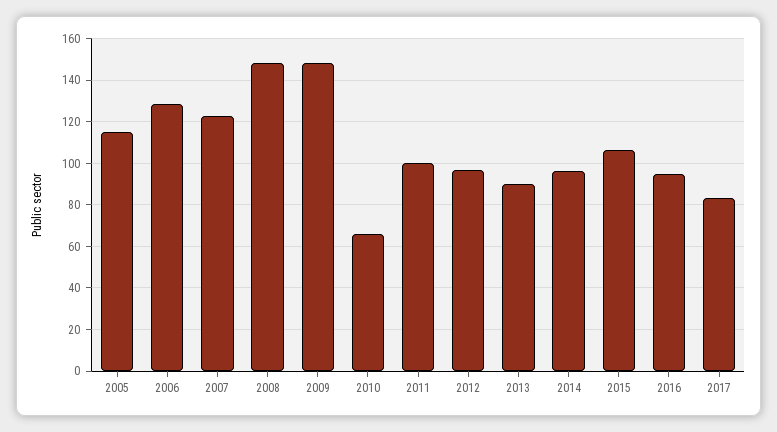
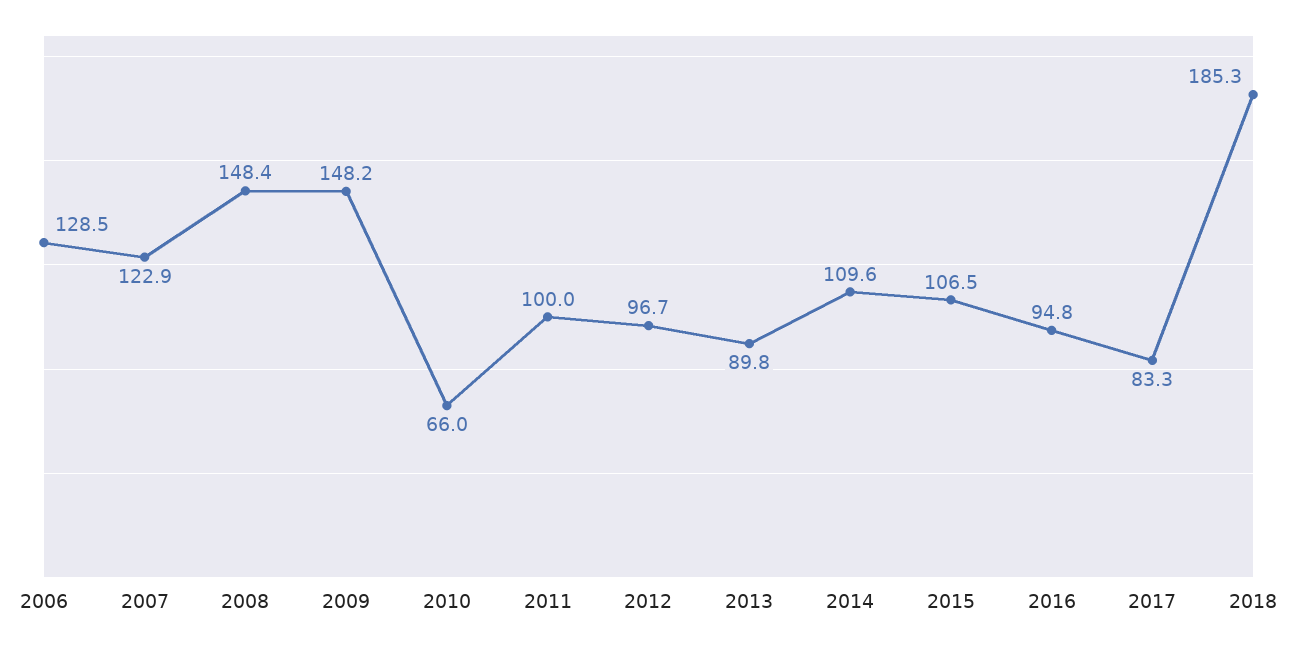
2005: 115 -> none
2014: 95 -> 109.6
2018: none -> 185.3

